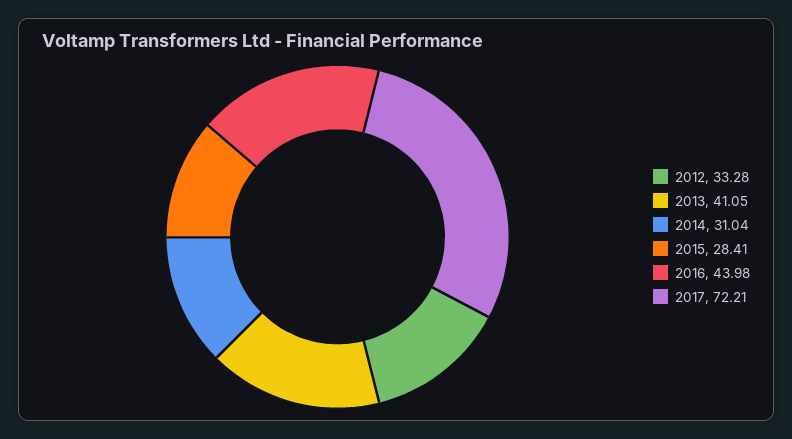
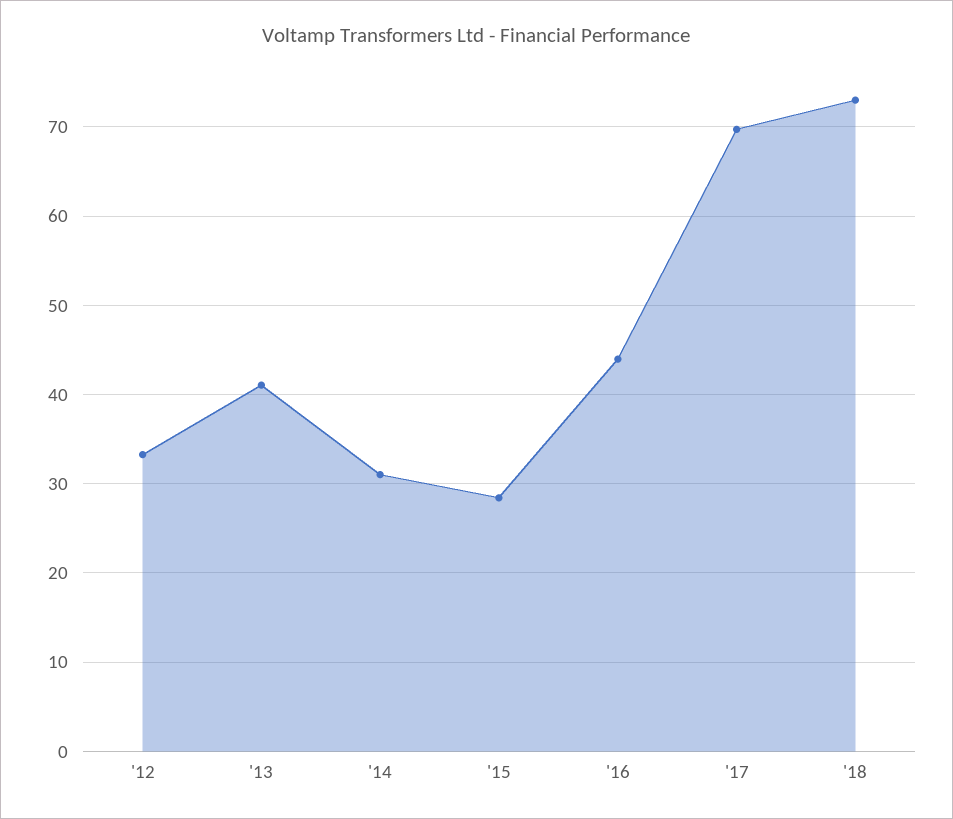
2017: 72.21 -> 70
'18: none -> 73

